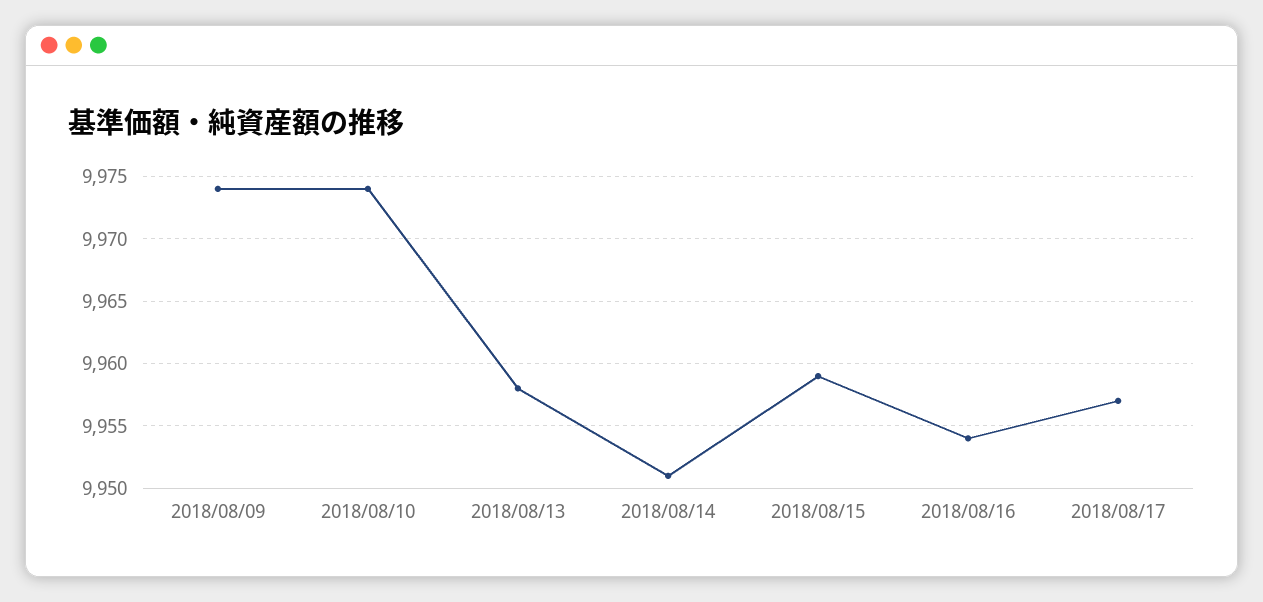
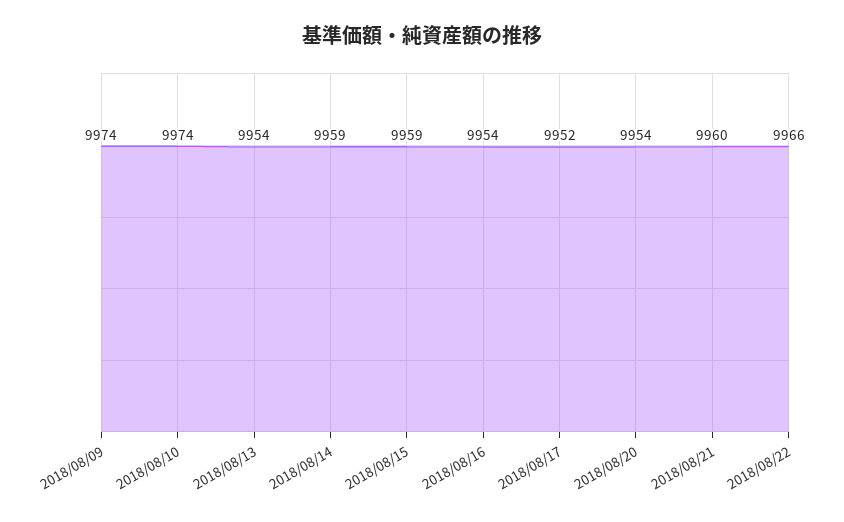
2018/08/13: 9958 -> 9954
2018/08/14: 9951 -> 9959
2018/08/17: 9957 -> 9952
2018/08/20: none -> 9954
2018/08/21: none -> 9960
2018/08/22: none -> 9966

